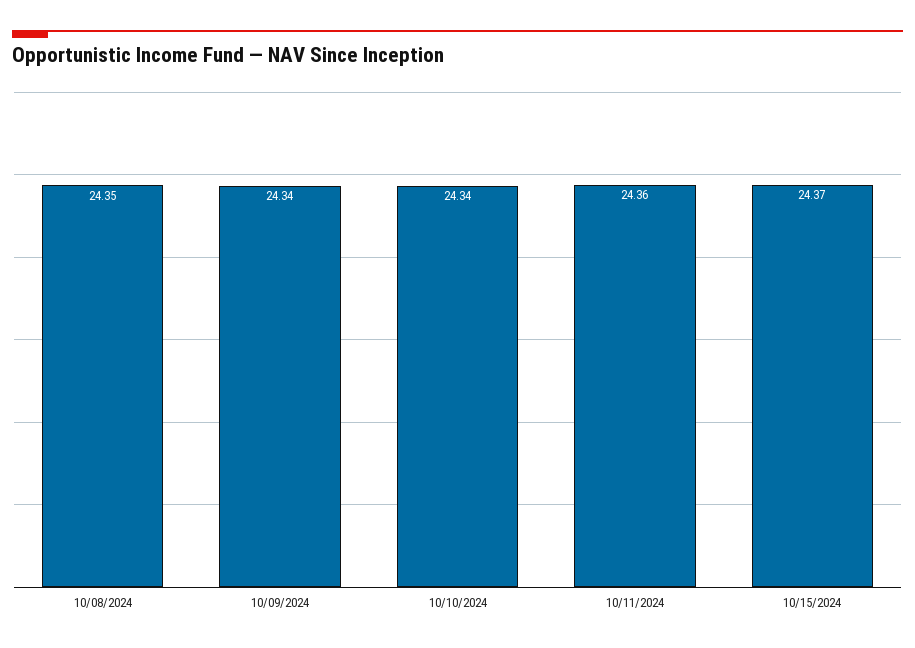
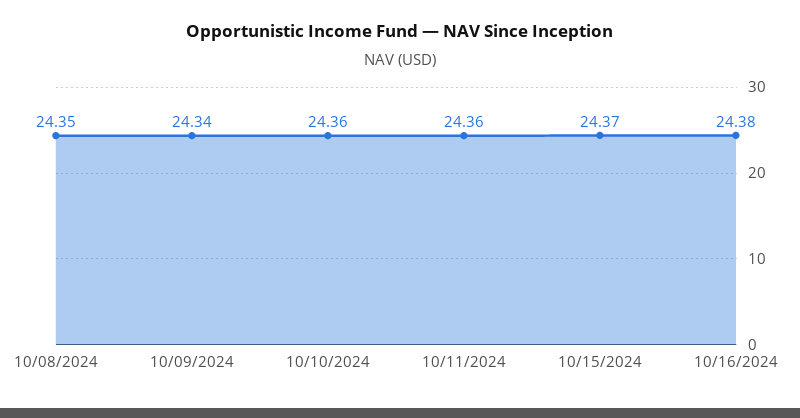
10/10/2024: 24.34 -> 24.36
10/16/2024: none -> 24.38

